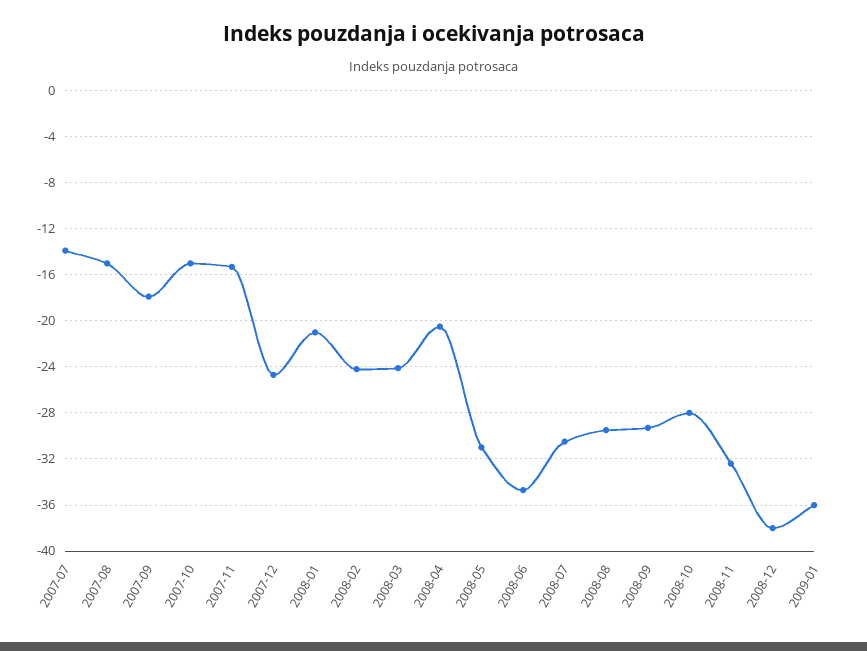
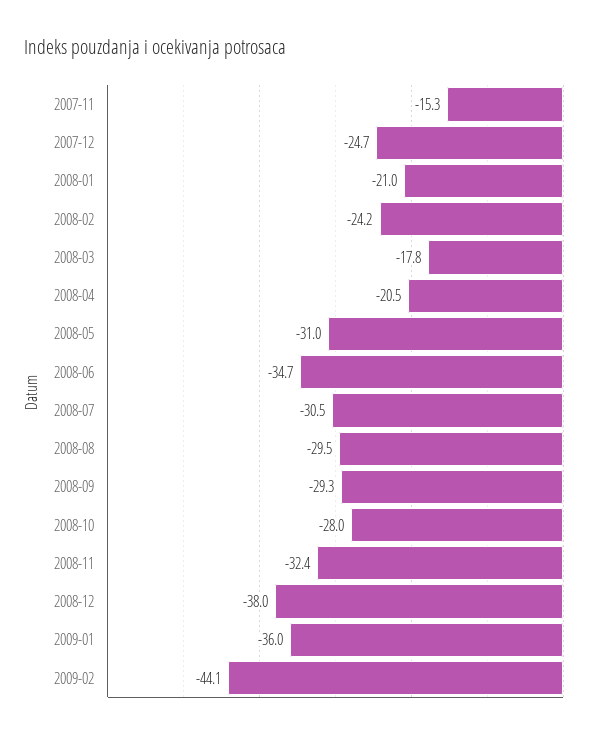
2007-07: -14 -> none
2007-08: -15 -> none
2007-09: -18 -> none
2007-10: -15 -> none
2008-03: -24 -> -17.8
2009-02: none -> -44.1

